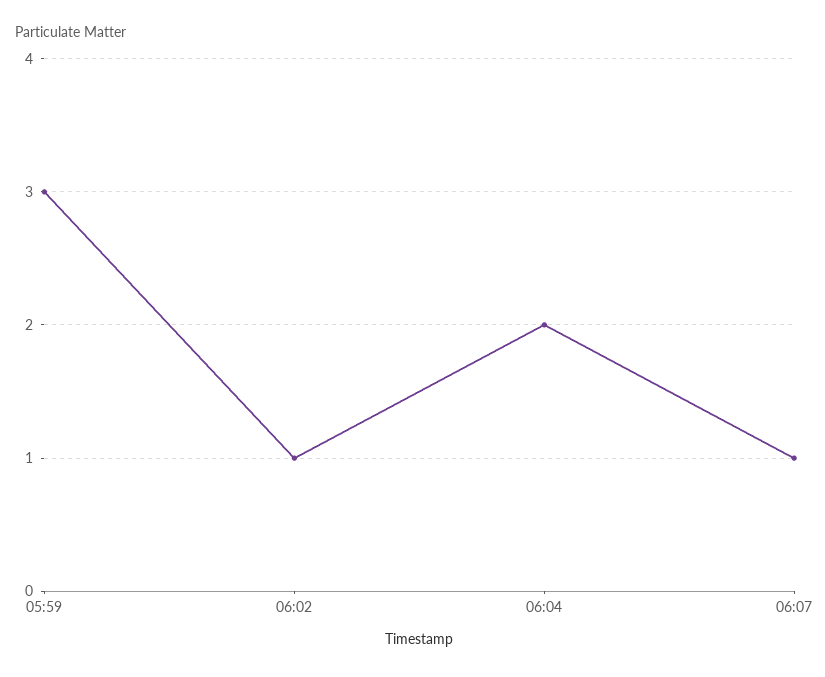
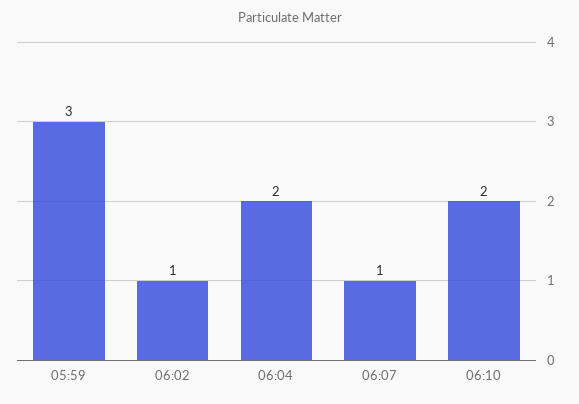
06:10: none -> 2

